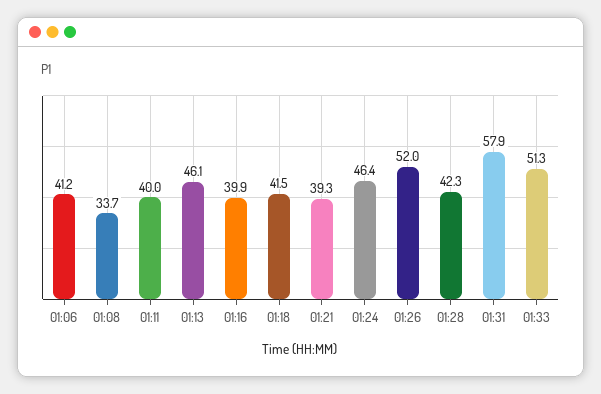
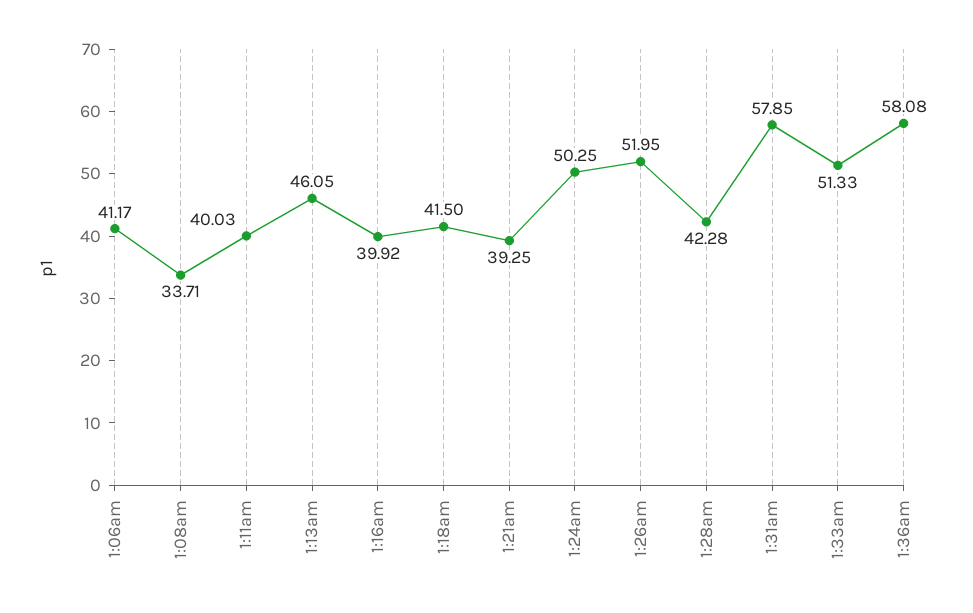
01:24: 46.4 -> 50.25
1:36am: none -> 58.08

